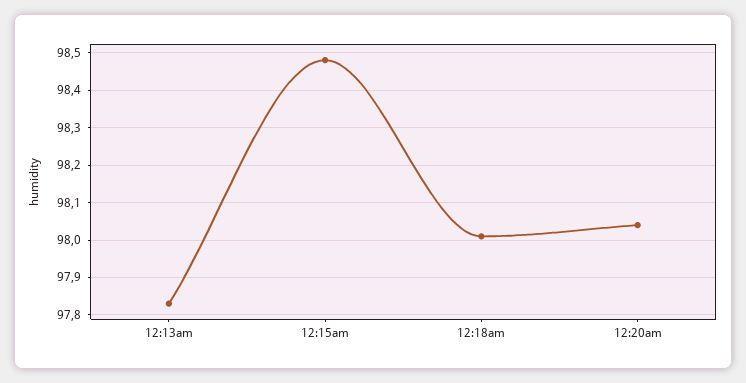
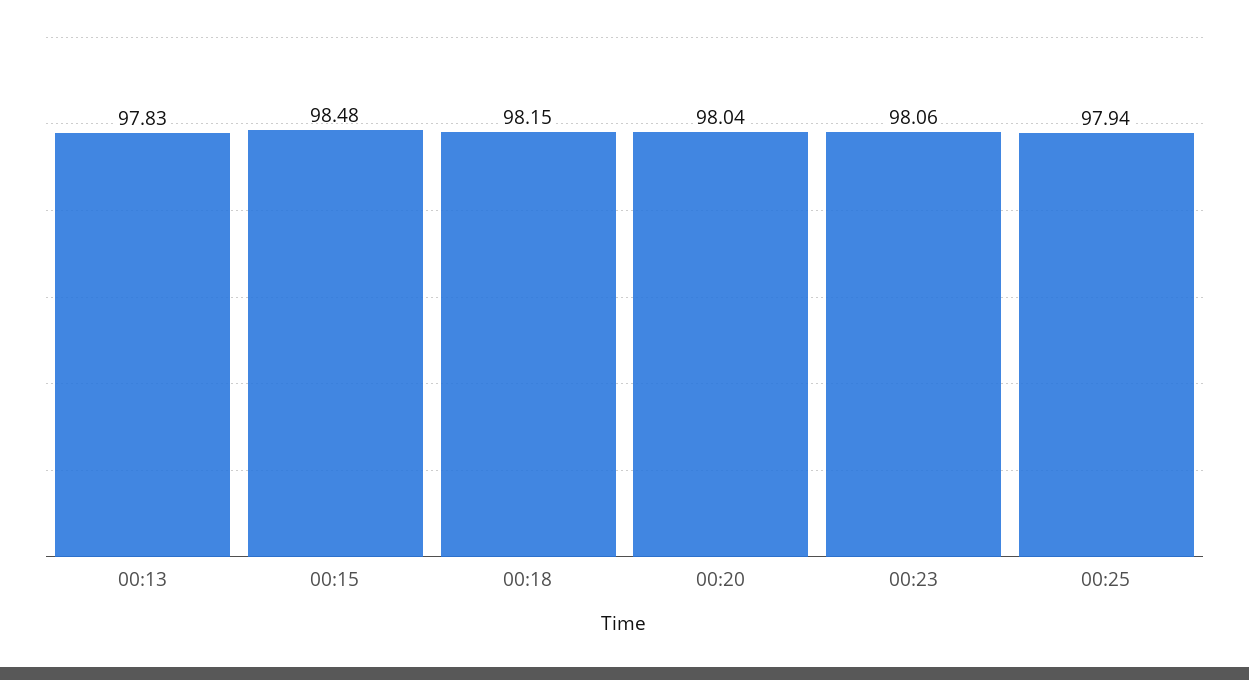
12:18am: 98 -> 98.15
00:23: none -> 98.06
00:25: none -> 97.94

